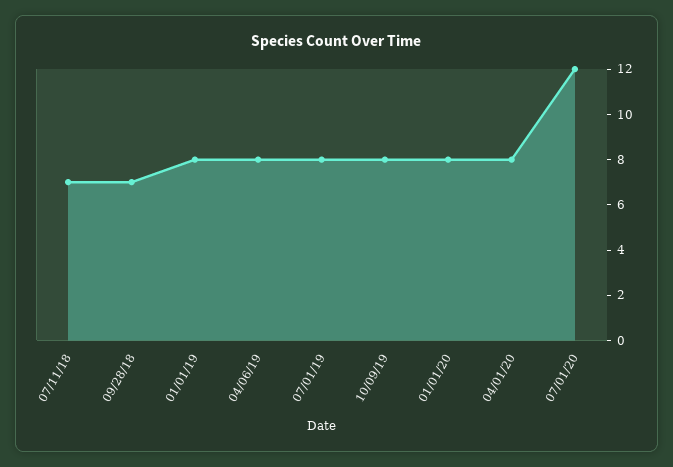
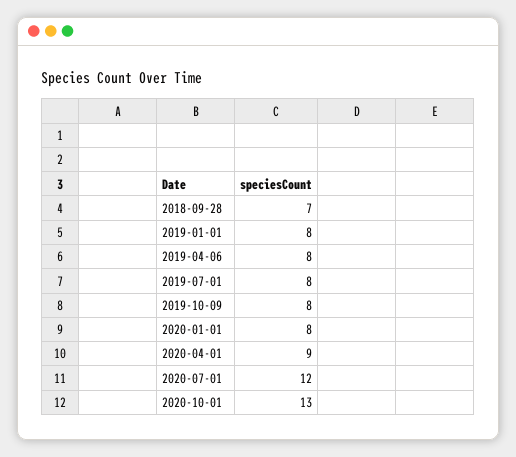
07/11/18: 7 -> none
04/01/20: 8 -> 9
2020-10-01: none -> 13

